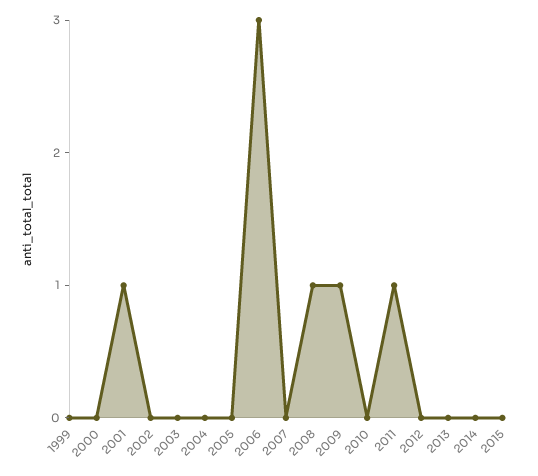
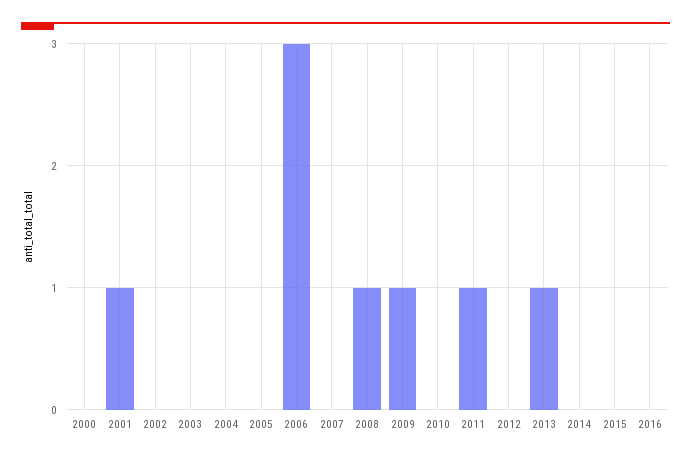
1999: 0 -> none
2013: 0 -> 1
2016: none -> 0

